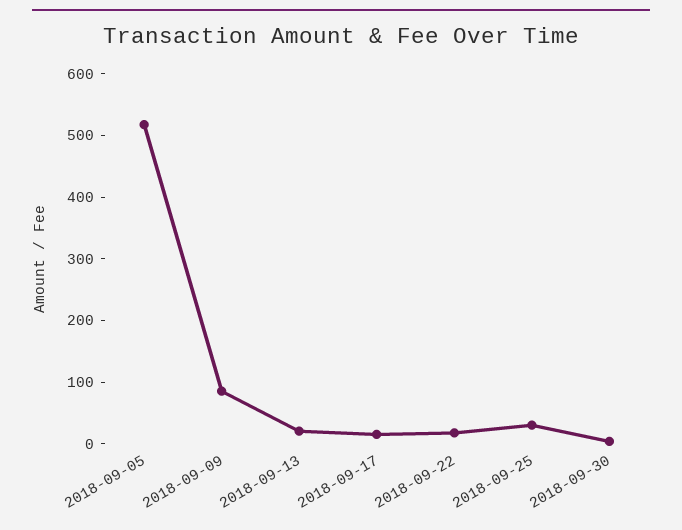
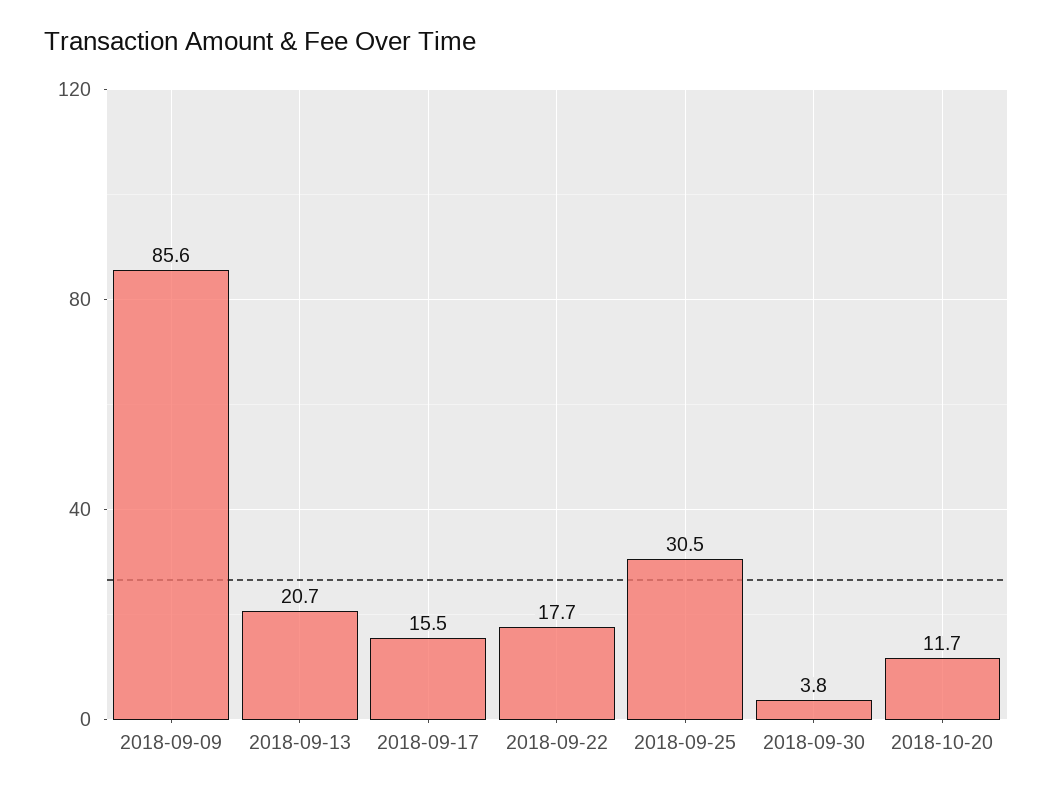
2018-09-05: 520 -> none
2018-10-20: none -> 11.7

